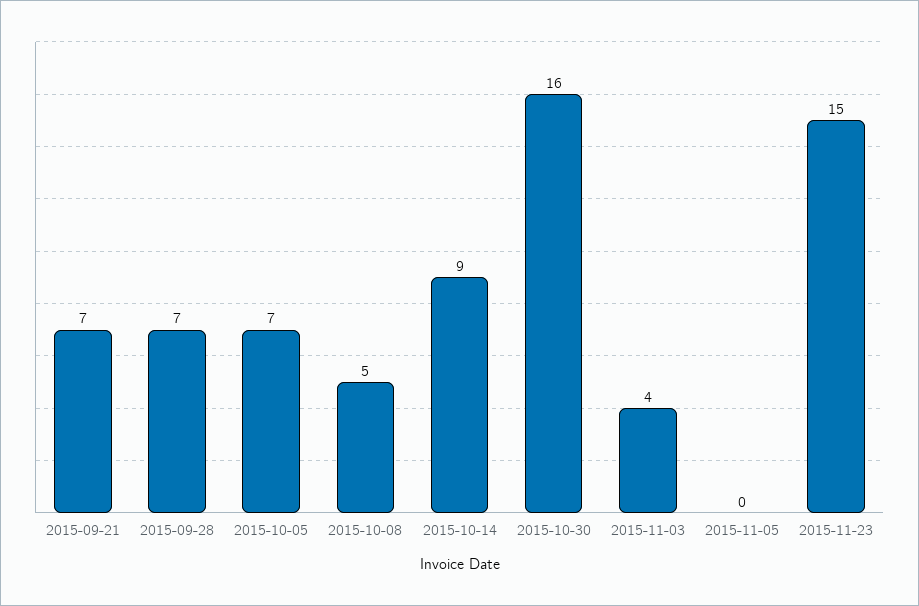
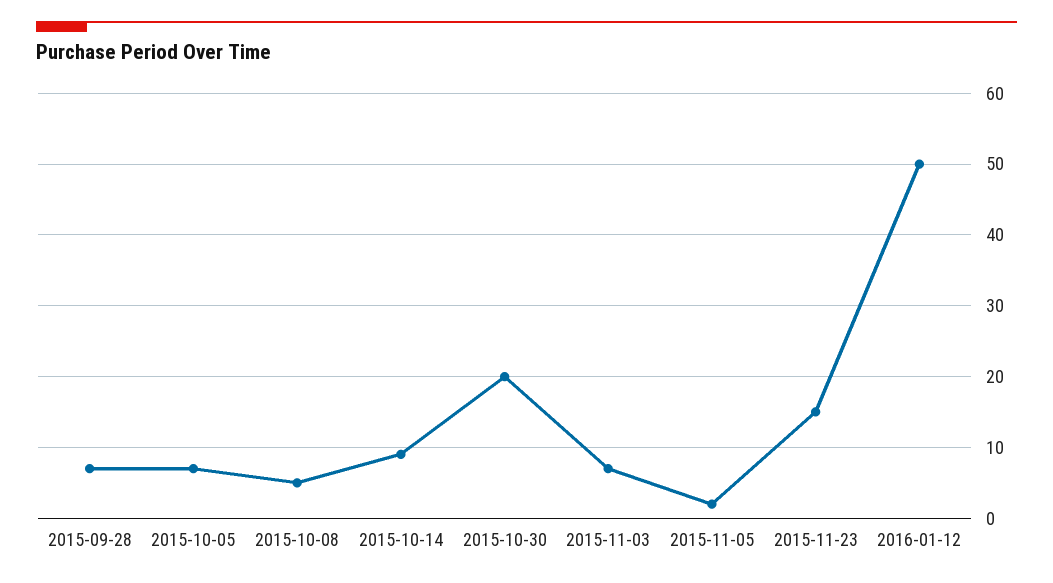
2015-09-21: 7 -> none
2015-10-30: 16 -> 20
2015-11-03: 4 -> 7
2015-11-05: 0 -> 2
2016-01-12: none -> 50

